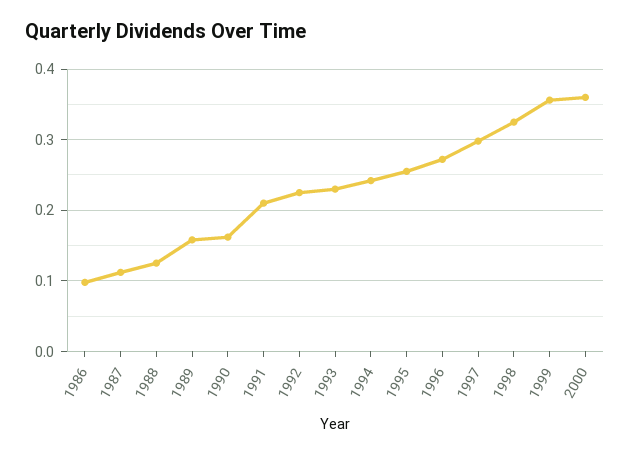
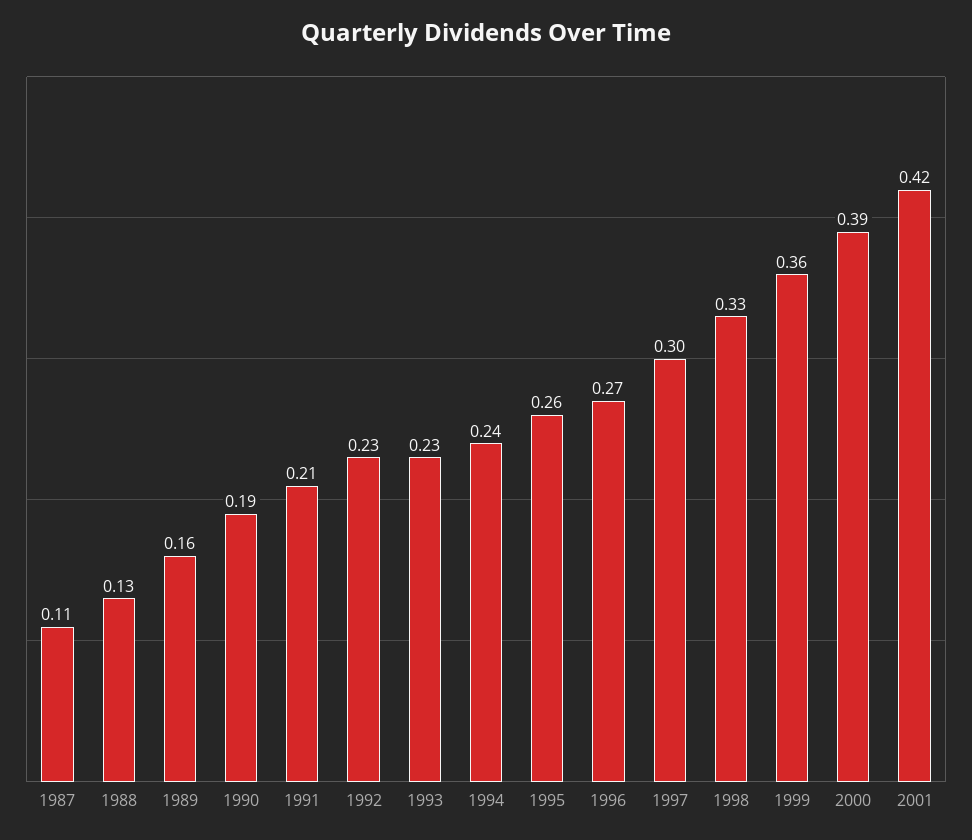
1986: 0.1 -> none
1990: 0.16 -> 0.19
2000: 0.36 -> 0.39
2001: none -> 0.42

